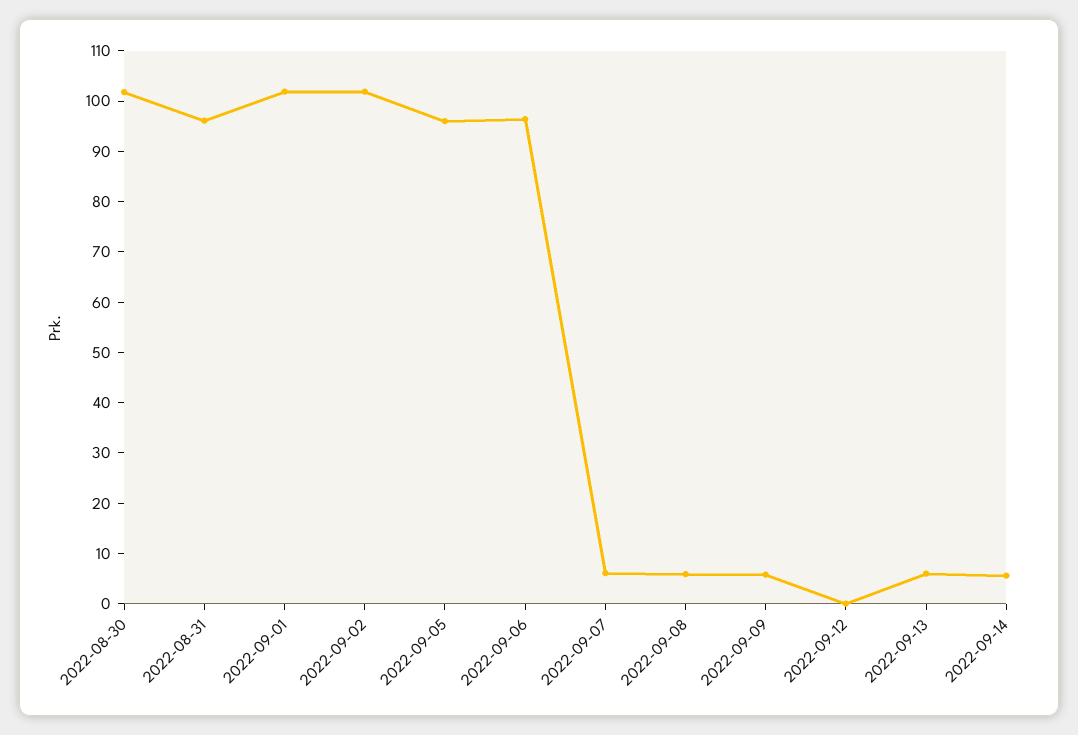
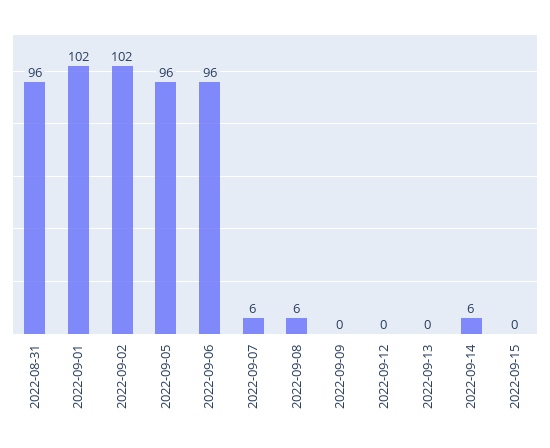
2022-08-30: 102 -> none
2022-09-09: 6 -> 0
2022-09-13: 6 -> 0
2022-09-15: none -> 0

